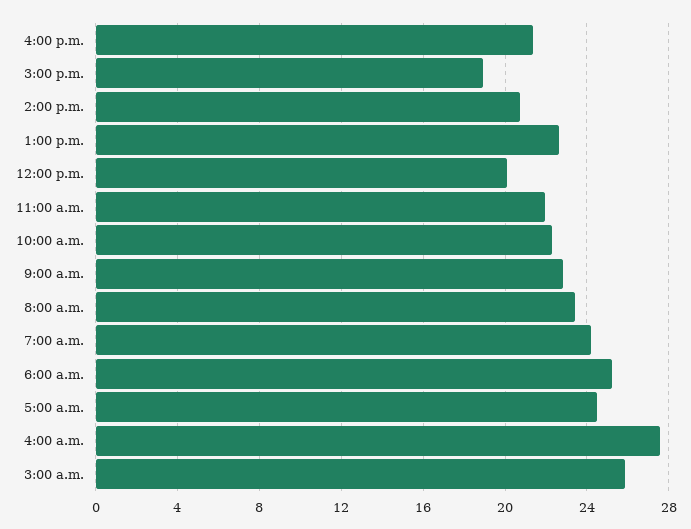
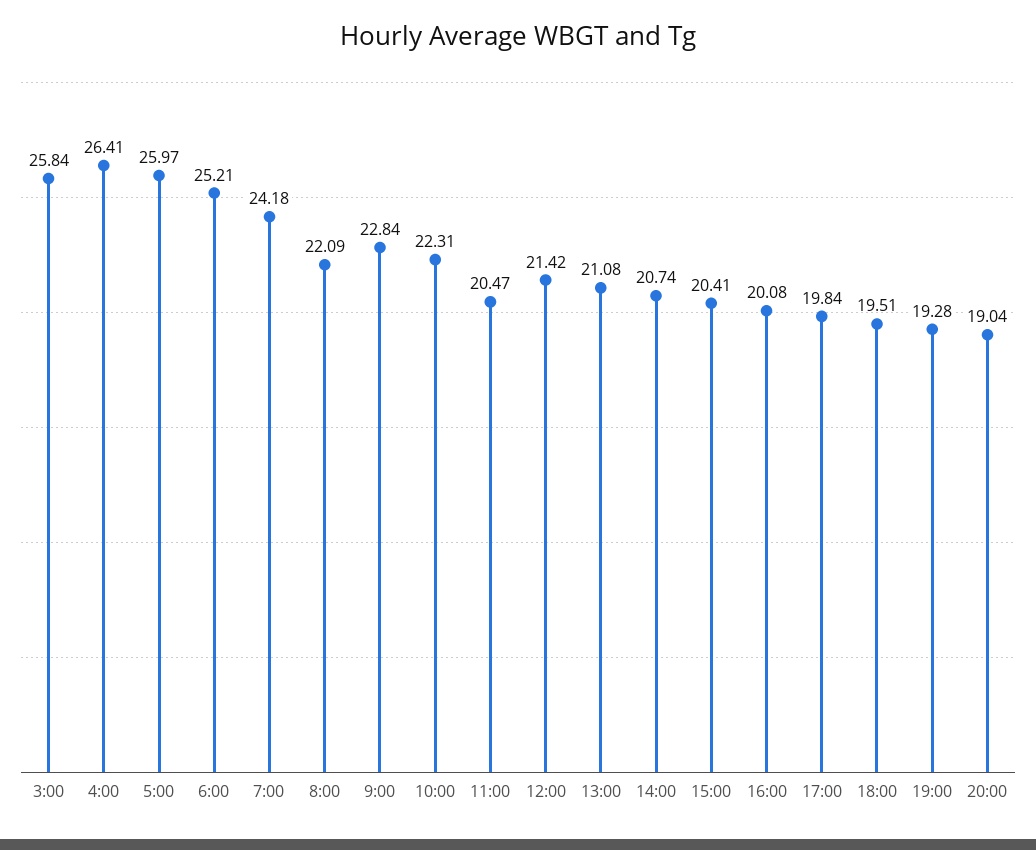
4:00 p.m.: 21.5 -> 20.08
3:00 p.m.: 19 -> 20.41
1:00 p.m.: 22.5 -> 21.08
12:00 p.m.: 20 -> 21.42
11:00 a.m.: 22 -> 20.47
8:00 a.m.: 23.5 -> 22.09
5:00 a.m.: 24.5 -> 25.97
4:00 a.m.: 27.5 -> 26.41
17:00: none -> 19.84
18:00: none -> 19.51
19:00: none -> 19.28
20:00: none -> 19.04

